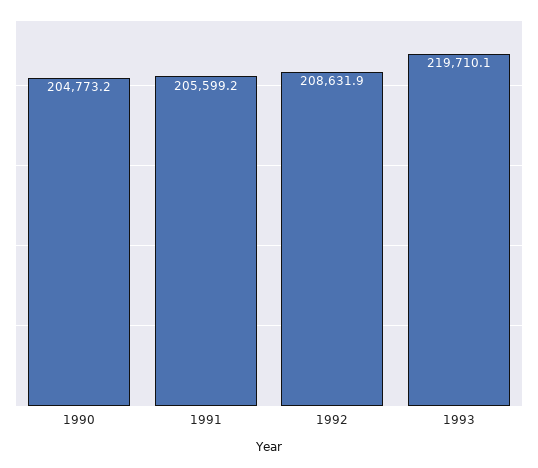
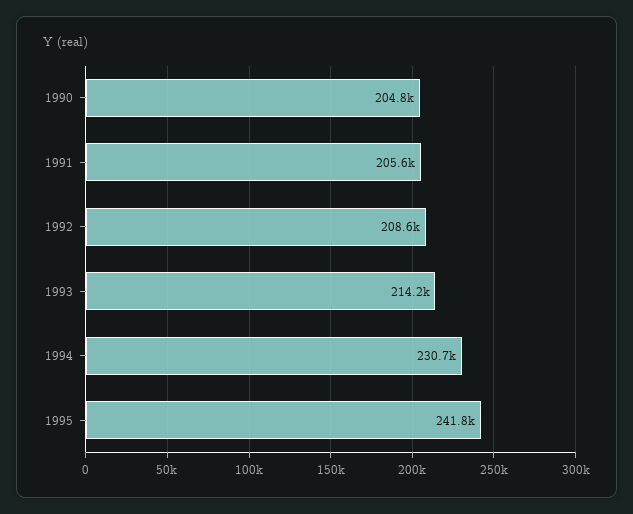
1993: 219710.1 -> 214200
1994: none -> 230700
1995: none -> 241800

